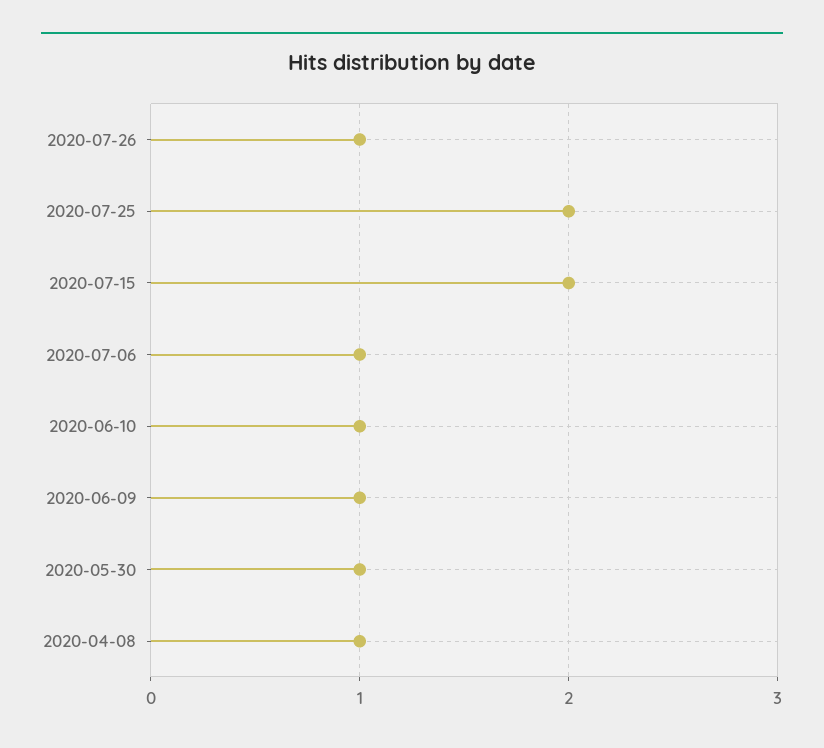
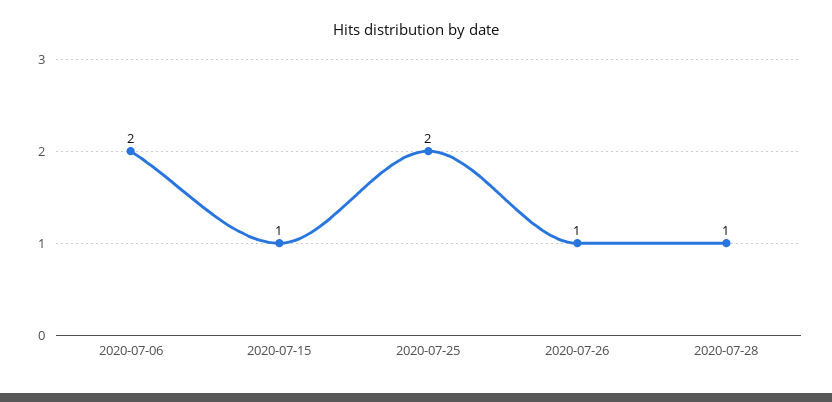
2020-07-15: 2 -> 1
2020-07-06: 1 -> 2
2020-06-10: 1 -> none
2020-06-09: 1 -> none
2020-05-30: 1 -> none
2020-04-08: 1 -> none
2020-07-28: none -> 1

